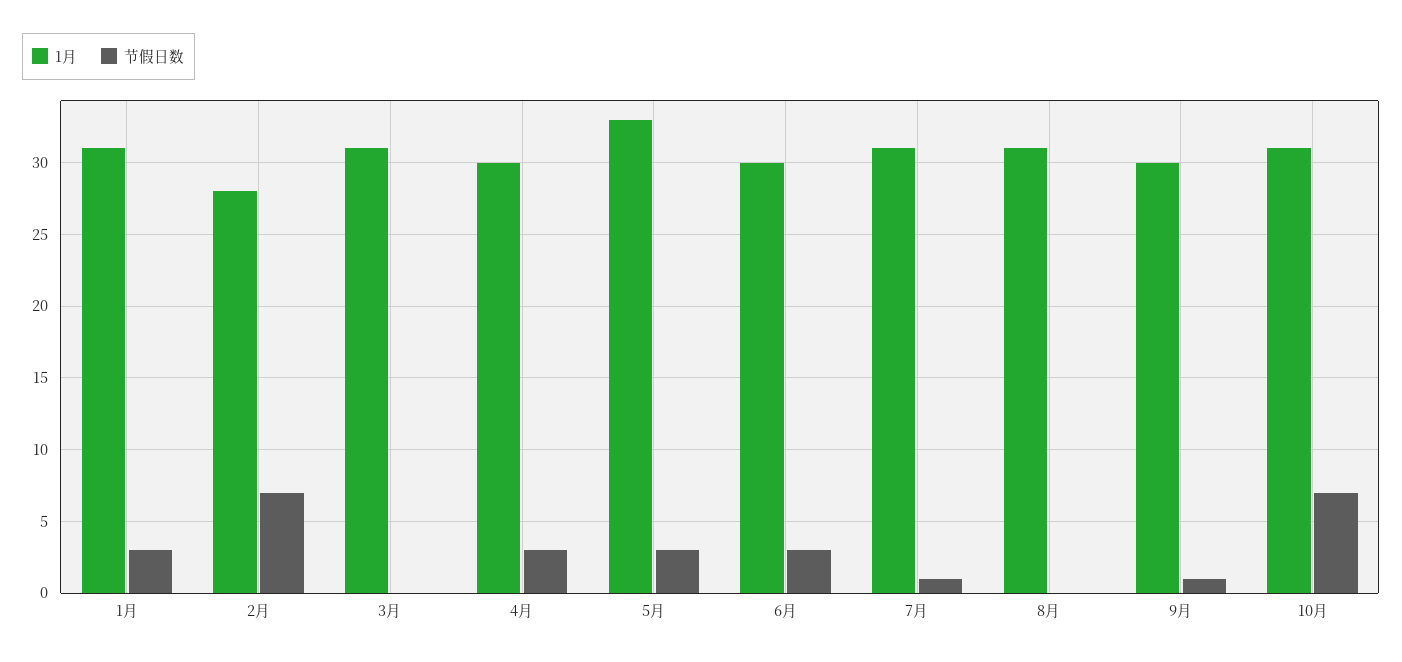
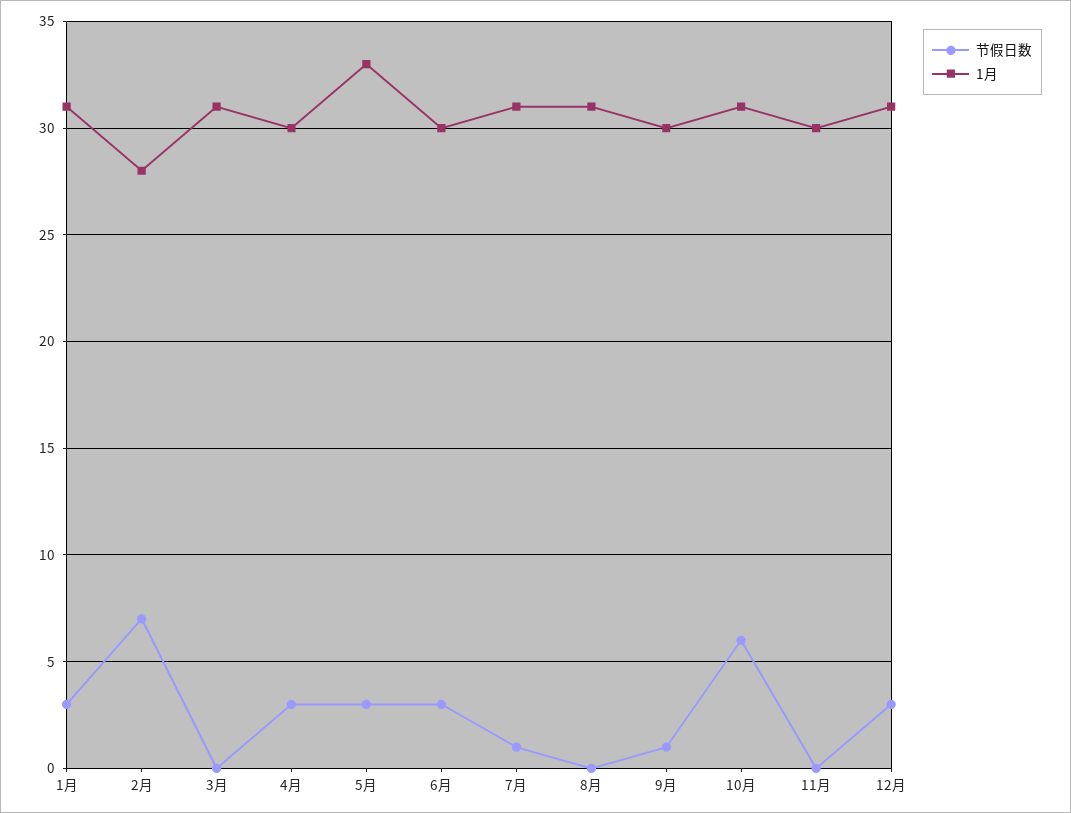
节假日数, 10月: 7 -> 6
节假日数, 11月: none -> 0
1月, 11月: none -> 30
节假日数, 12月: none -> 3
1月, 12月: none -> 31

